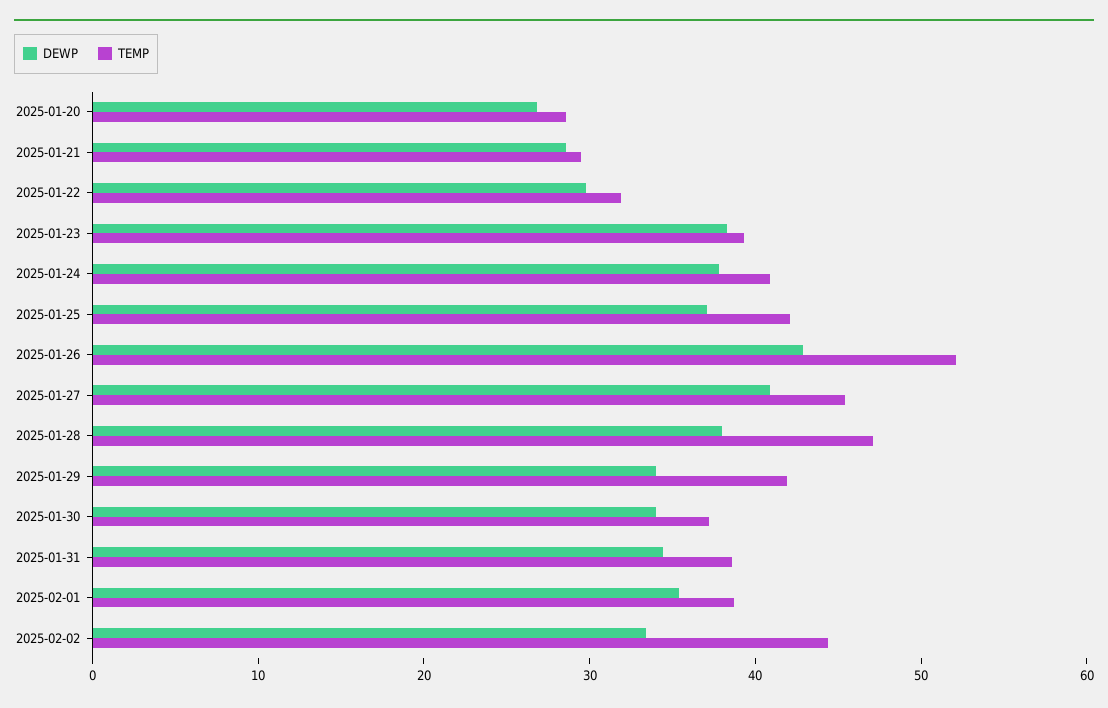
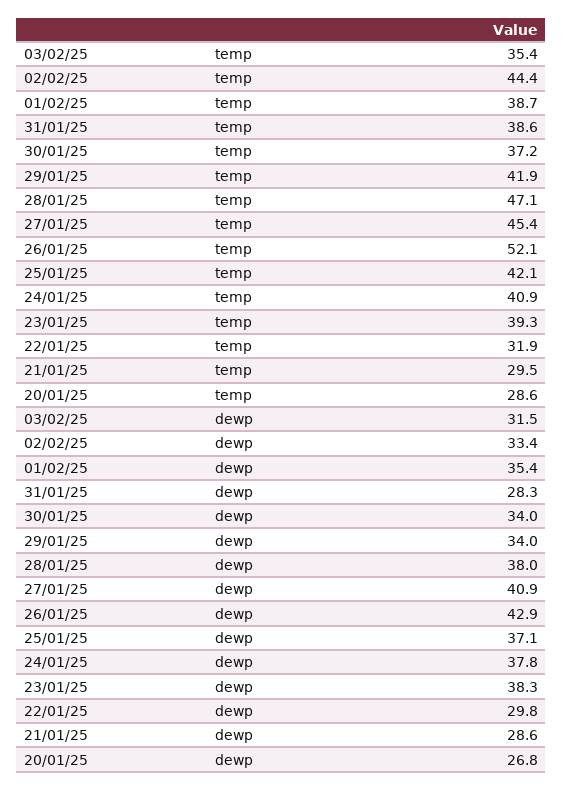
DEWP, 2025-01-31: 34 -> 28.3
TEMP, 03/02/25: none -> 35.4
DEWP, 03/02/25: none -> 31.5

